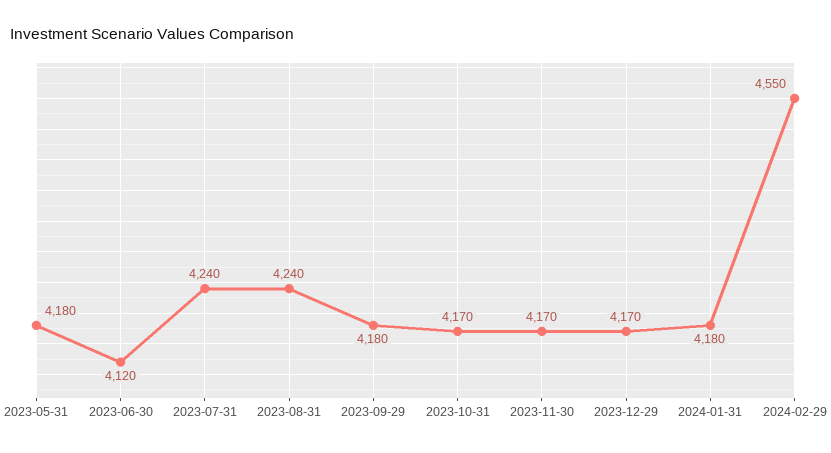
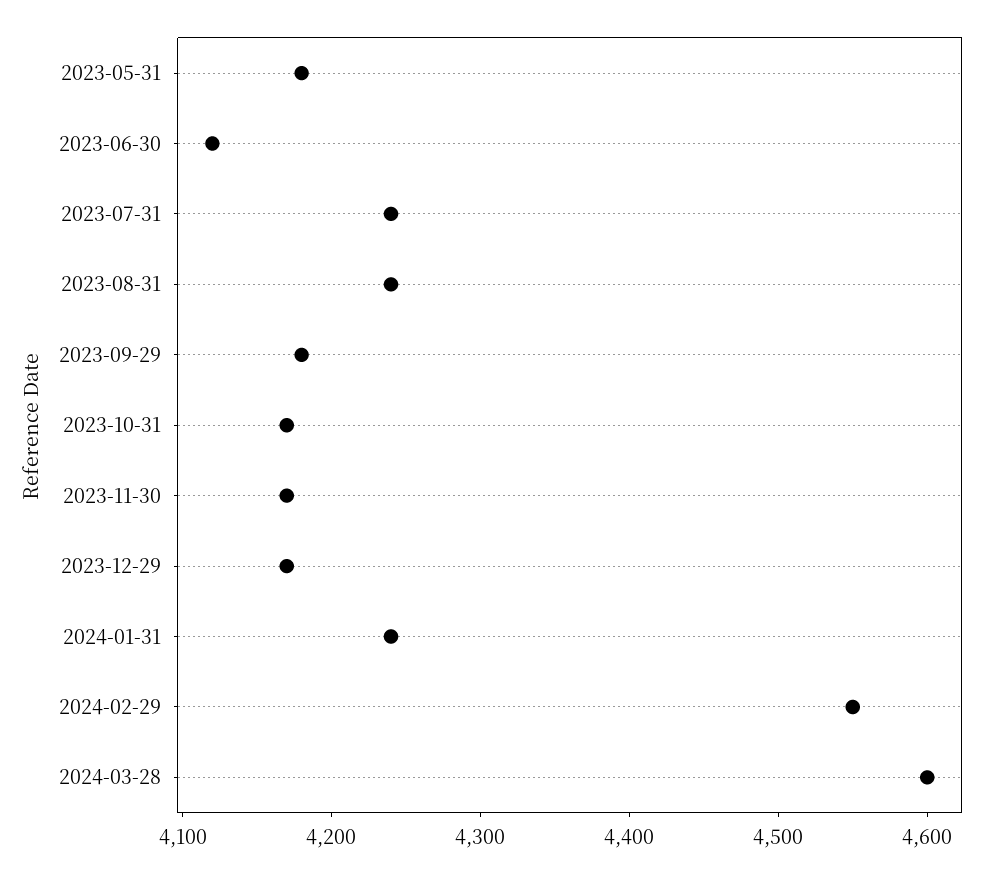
2024-01-31: 4180 -> 4240
2024-03-28: none -> 4600

